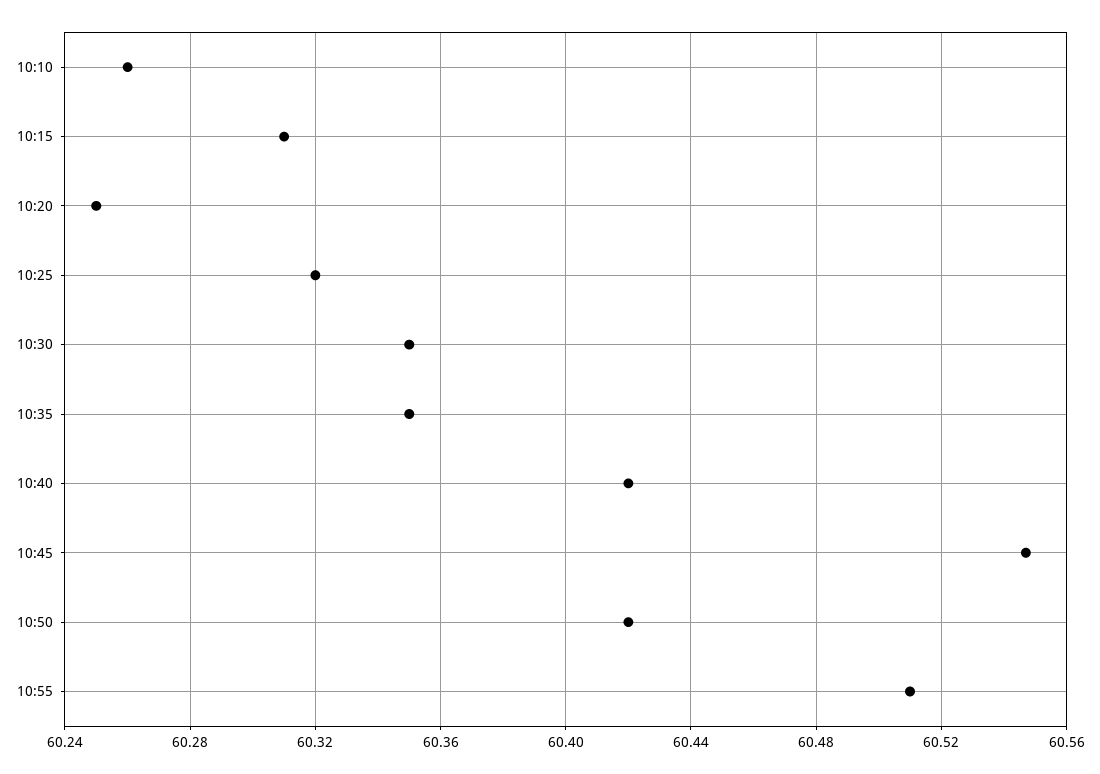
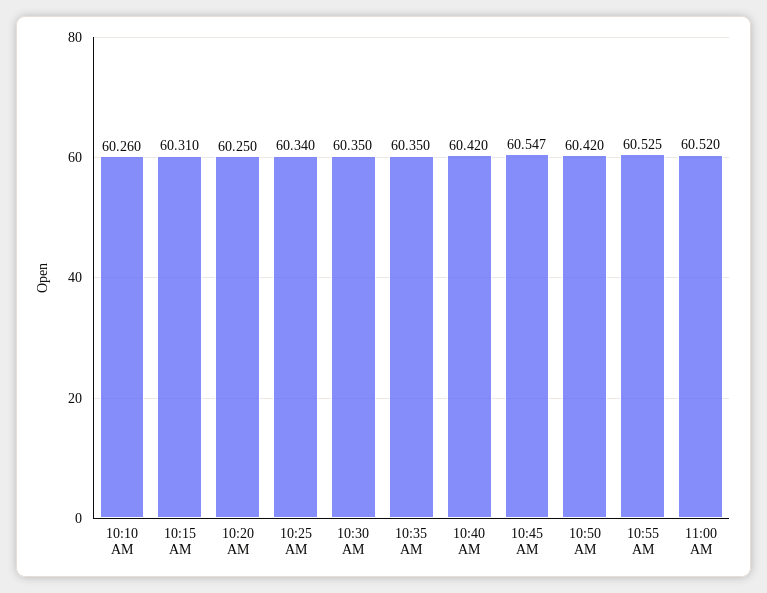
10:25: 60.32 -> 60.34
10:55: 60.51 -> 60.525
11:00 AM: none -> 60.52

